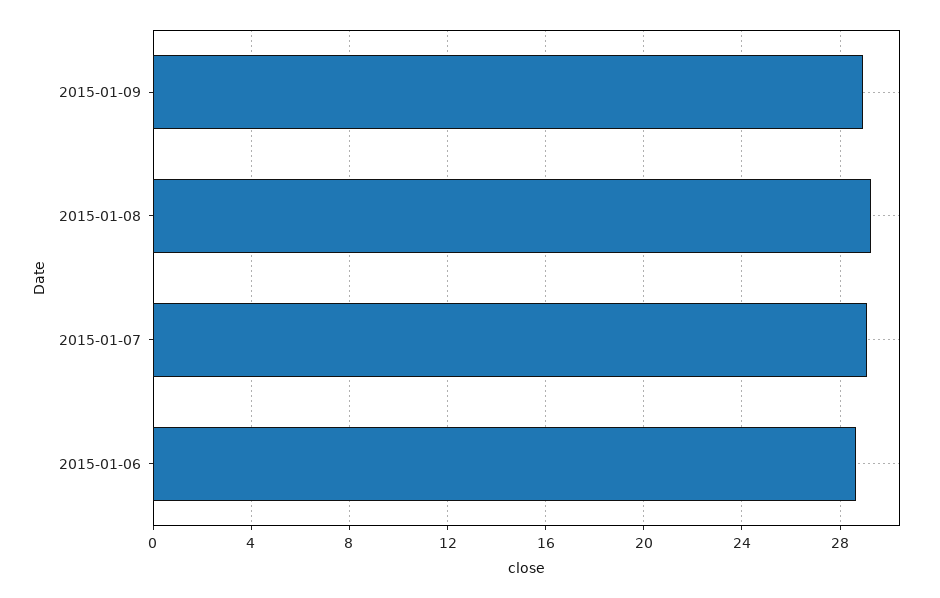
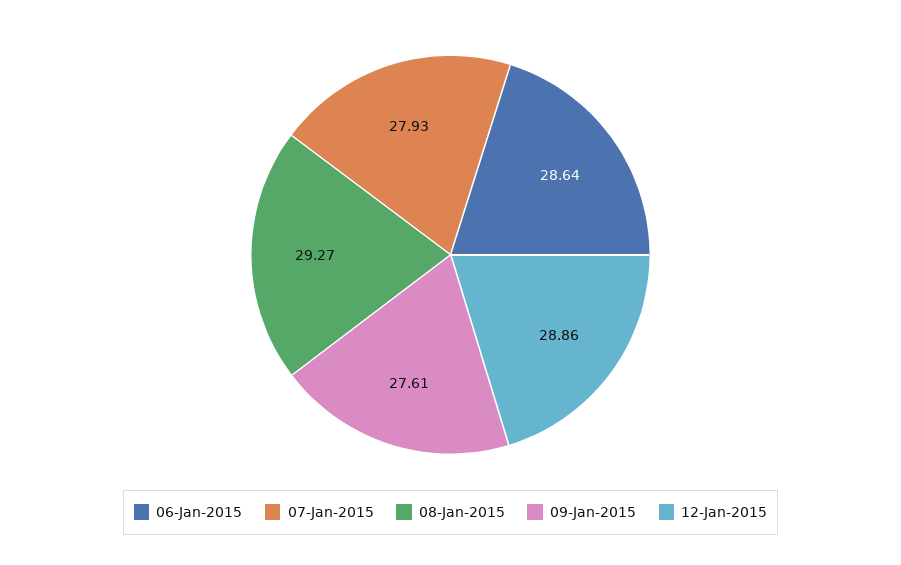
2015-01-09: 29 -> 27.61
2015-01-07: 29 -> 27.93
12-Jan-2015: none -> 28.86

